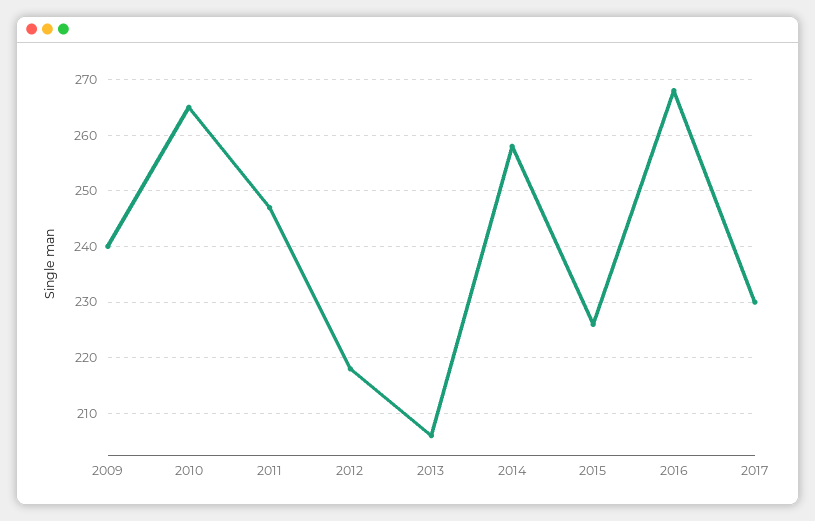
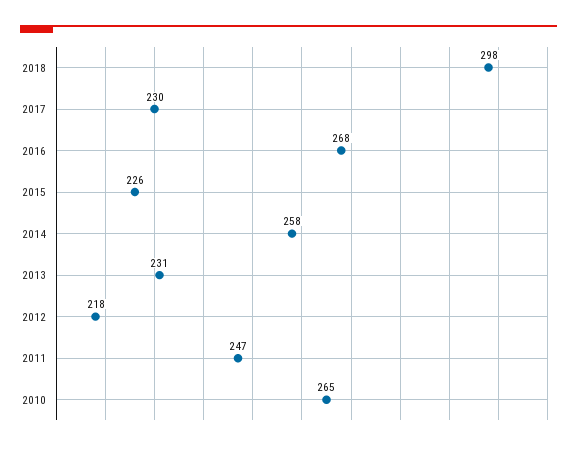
2009: 240 -> none
2013: 205 -> 231
2018: none -> 298

